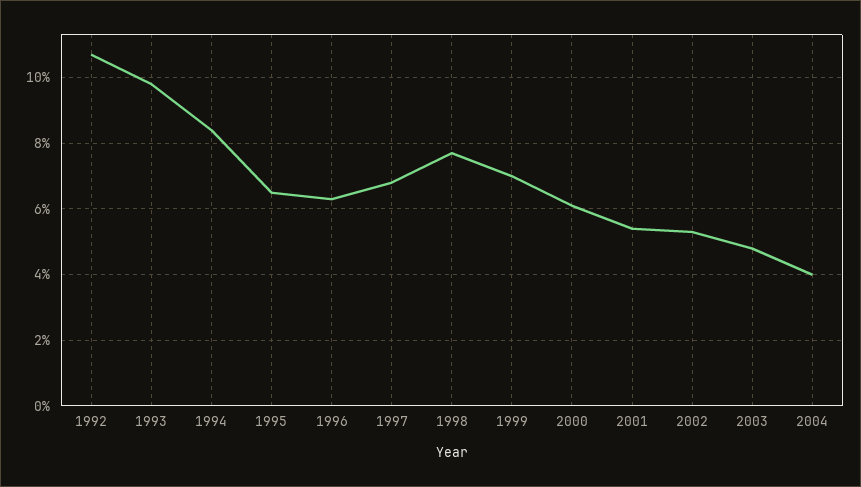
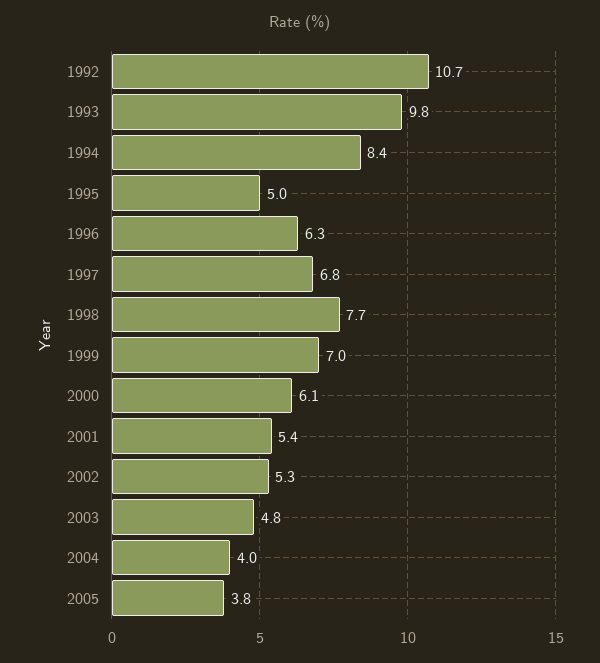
1995: 6.5 -> 5
2005: none -> 3.8

